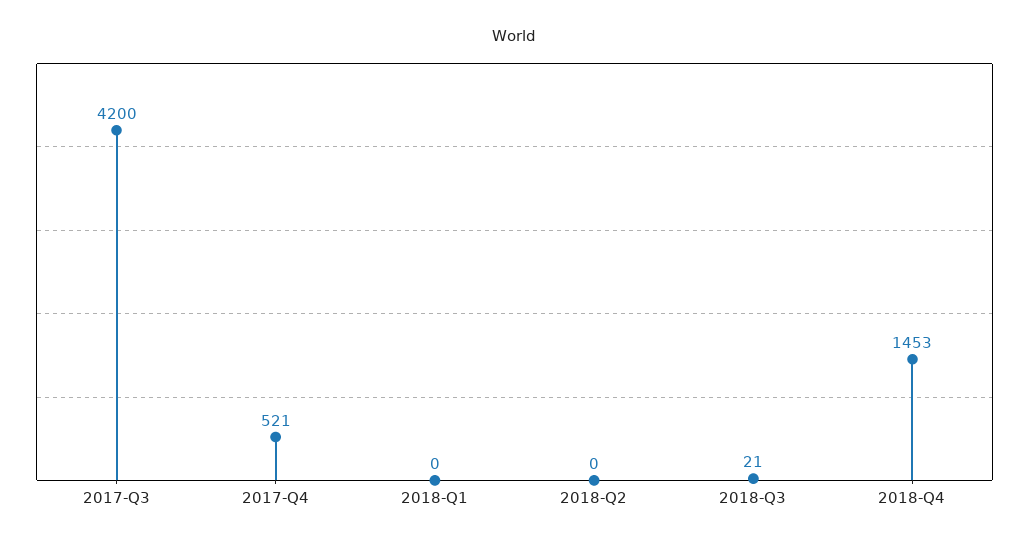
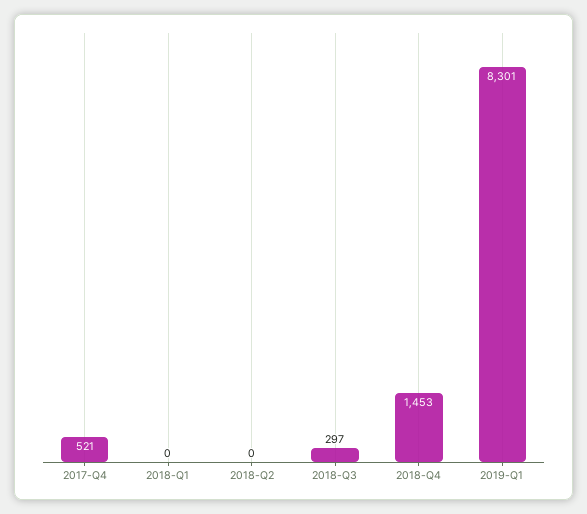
2017-Q3: 4200 -> none
2018-Q3: 21 -> 297
2019-Q1: none -> 8301

